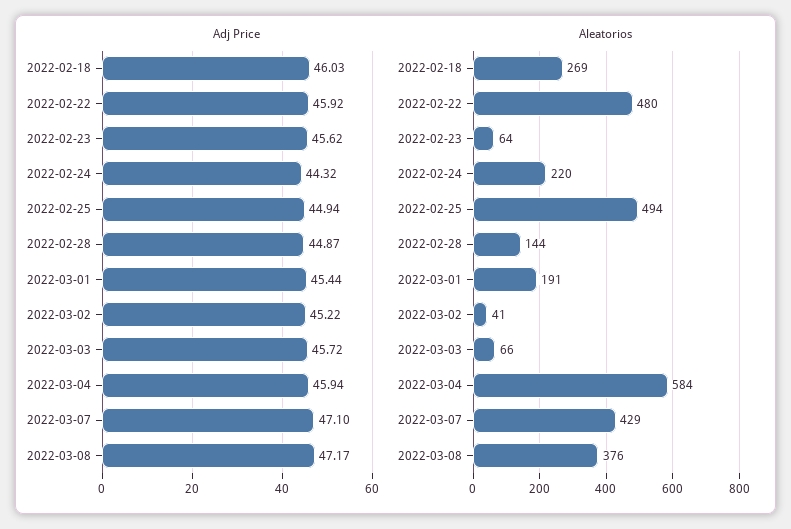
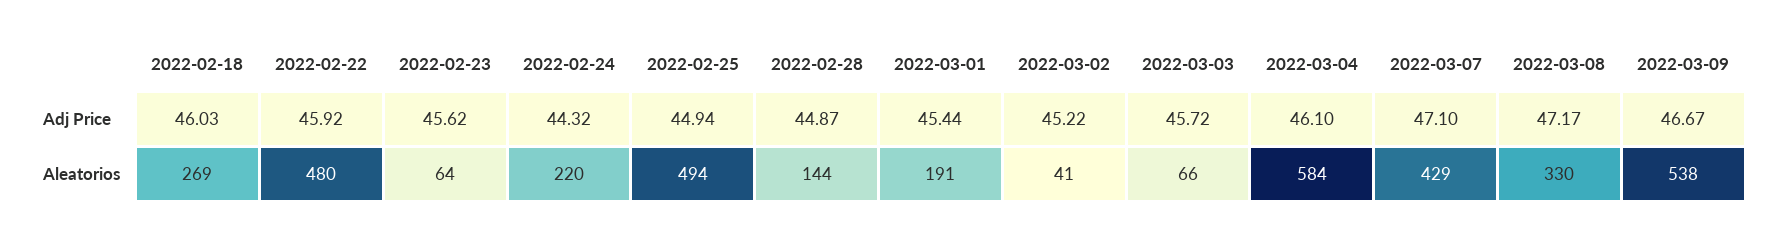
Adj Price, 2022-03-04: 45.94 -> 46.1
Aleatorios, 2022-03-08: 376 -> 330
Adj Price, 2022-03-09: none -> 46.67
Aleatorios, 2022-03-09: none -> 538

